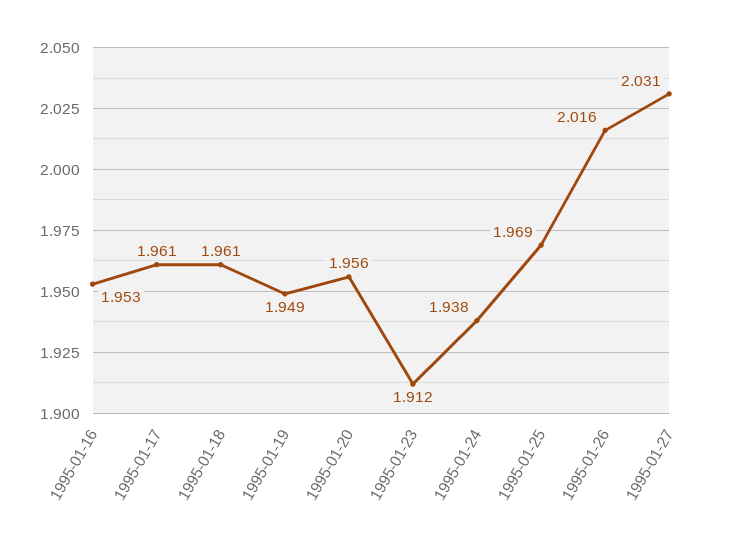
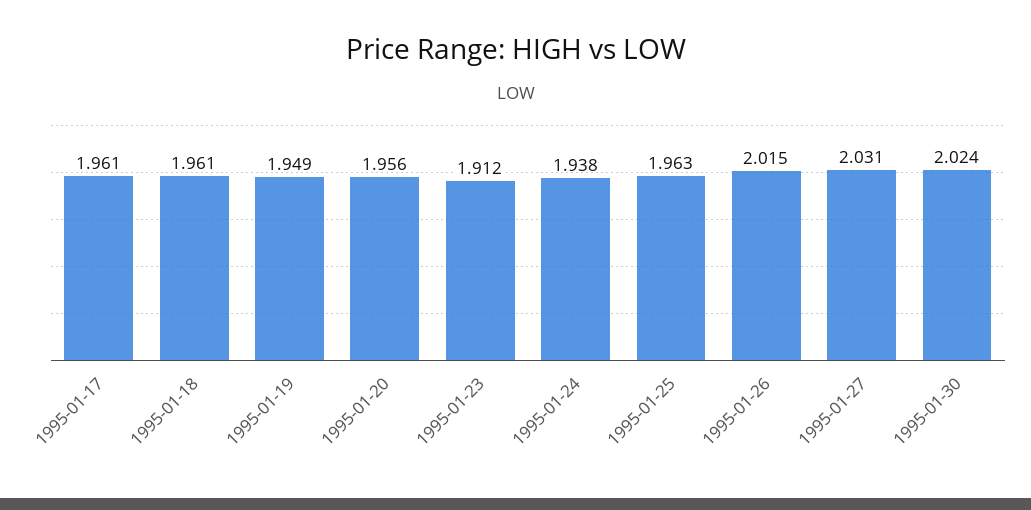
1995-01-16: 1.953 -> none
1995-01-25: 1.969 -> 1.963
1995-01-26: 2.016 -> 2.015
1995-01-30: none -> 2.024

